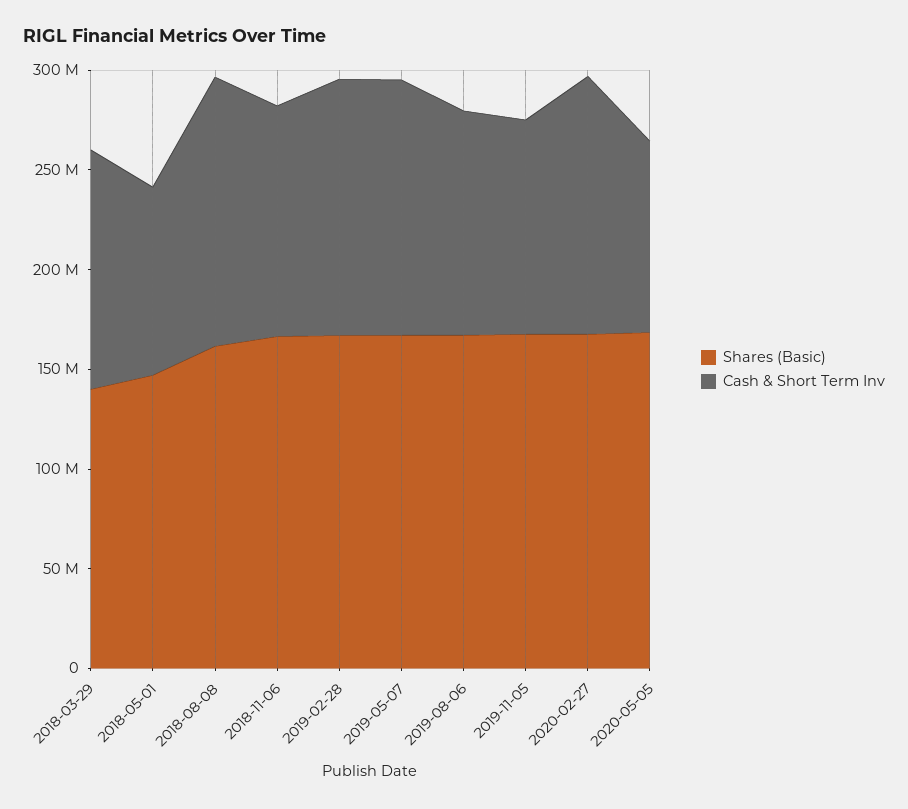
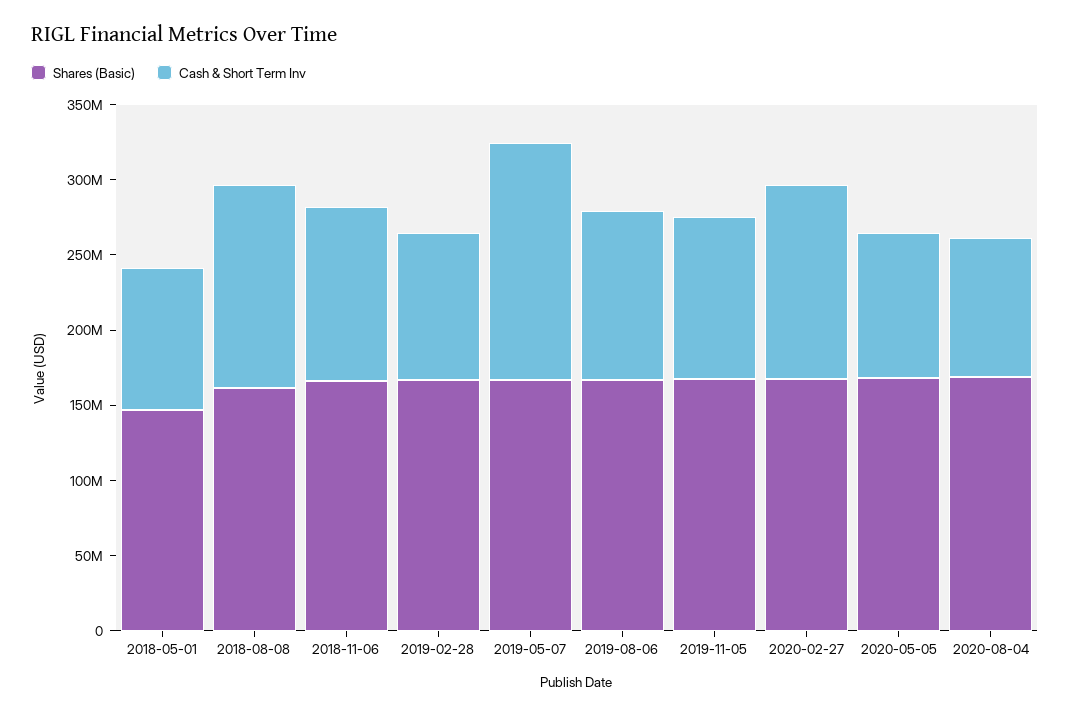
Shares (Basic), 2018-03-29: 140000000 -> none
Cash & Short Term Inv, 2018-03-29: 120000000 -> none
Cash & Short Term Inv, 2019-02-28: 130000000 -> 100000000
Cash & Short Term Inv, 2019-05-07: 130000000 -> 160000000
Shares (Basic), 2020-08-04: none -> 170000000
Cash & Short Term Inv, 2020-08-04: none -> 90000000

